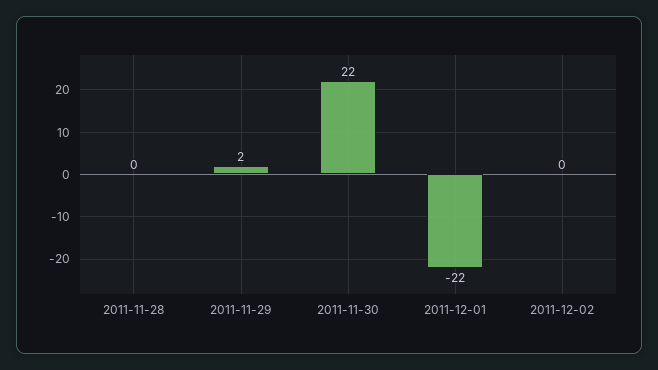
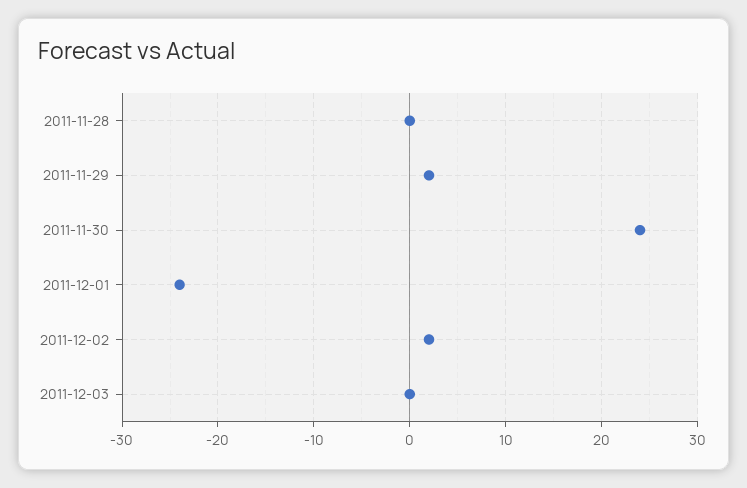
2011-11-30: 22 -> 24
2011-12-01: -22 -> -24
2011-12-02: 0 -> 2
2011-12-03: none -> 0

